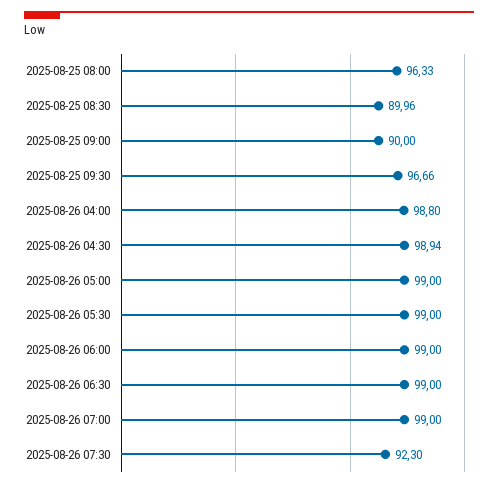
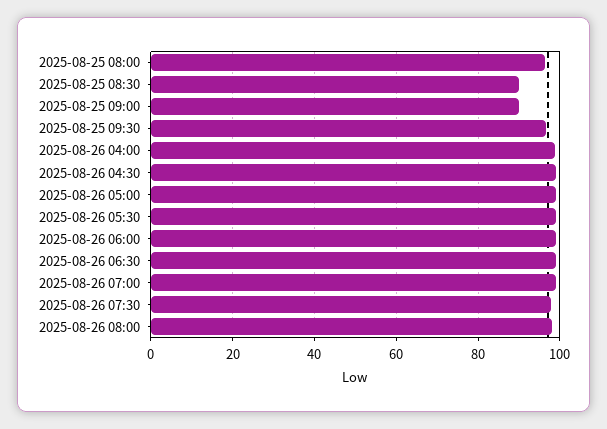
2025-08-26 07:30: 92.3 -> 98
2025-08-26 08:00: none -> 98

